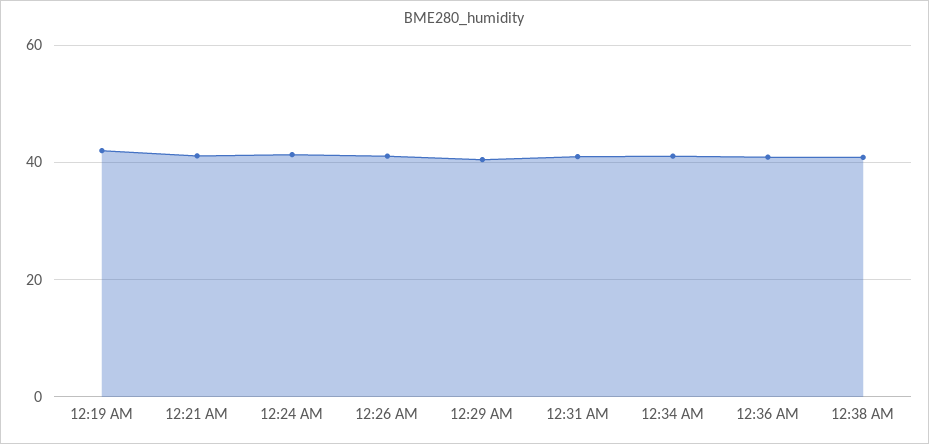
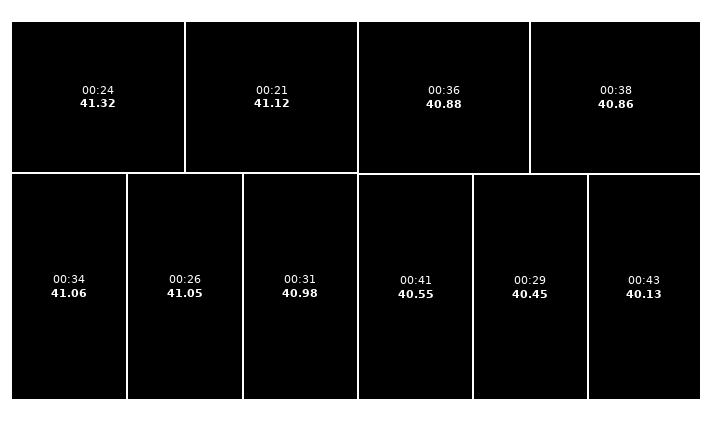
12:19 AM: 42 -> none
00:41: none -> 40.55
00:43: none -> 40.13

